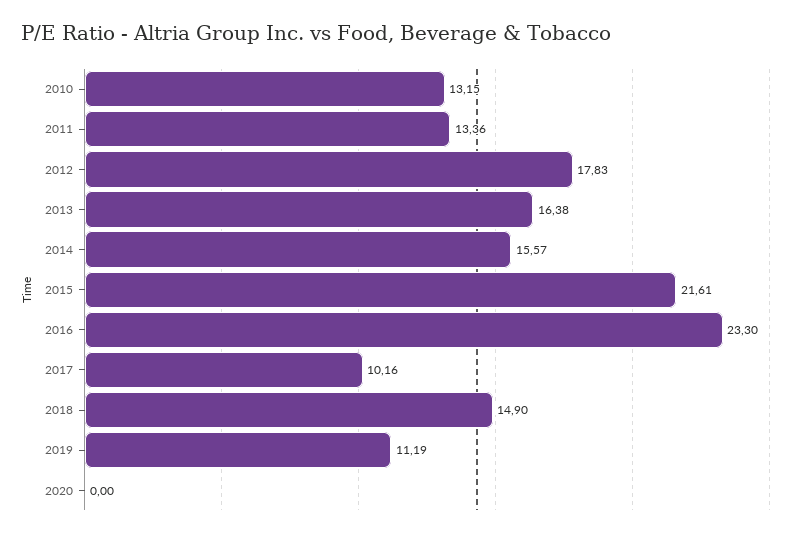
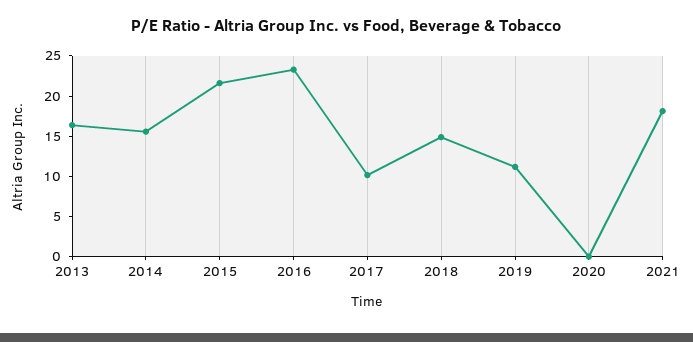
2010: 13.15 -> none
2011: 13.36 -> none
2012: 17.83 -> none
2021: none -> 18

